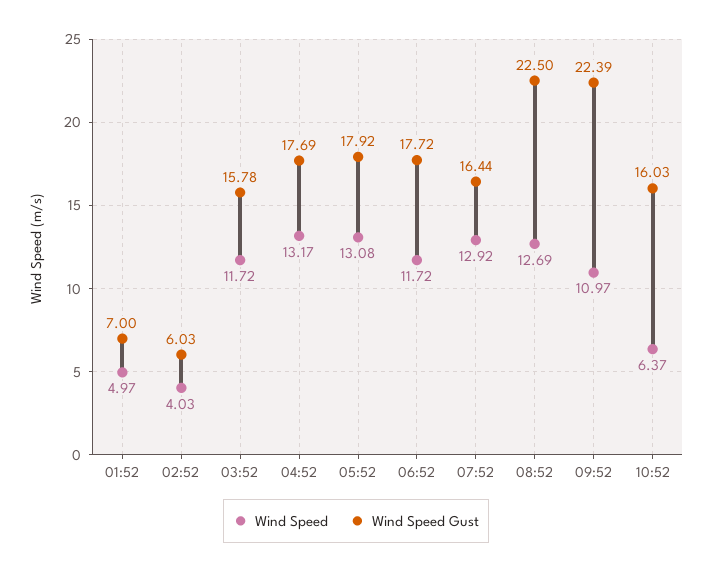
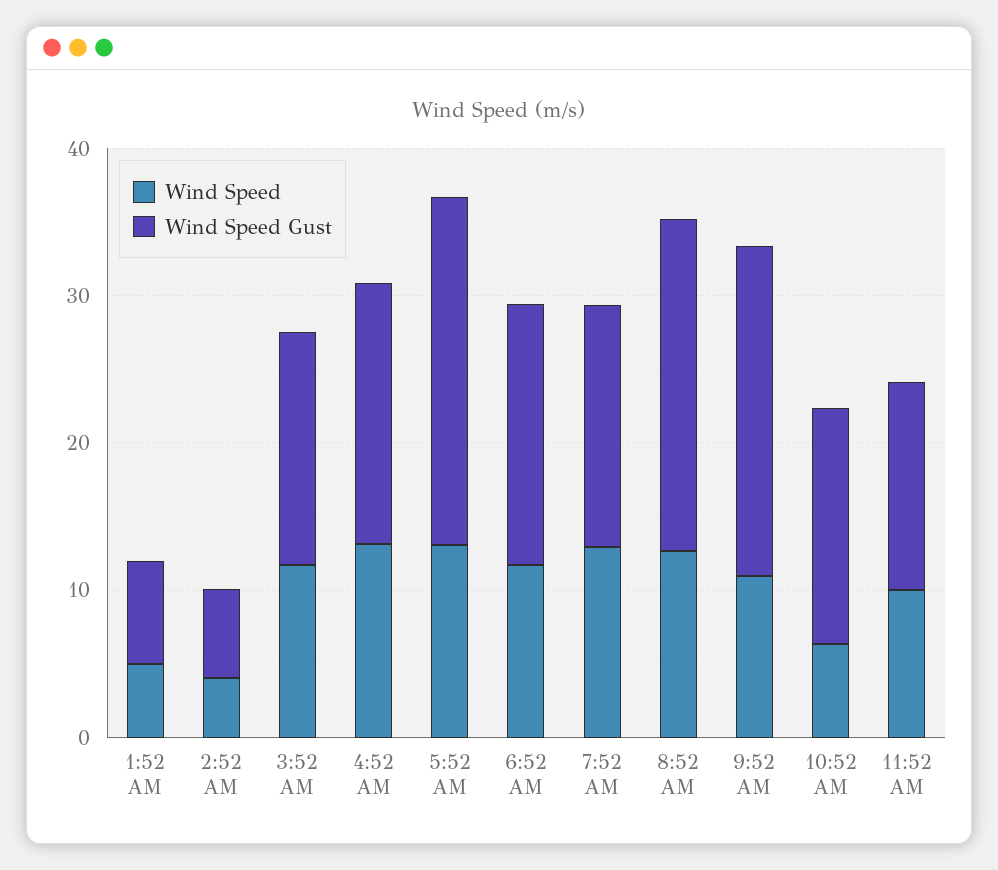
Wind Speed Gust, 05:52: 17.92 -> 24
Wind Speed, 11:52 AM: none -> 10
Wind Speed Gust, 11:52 AM: none -> 14

